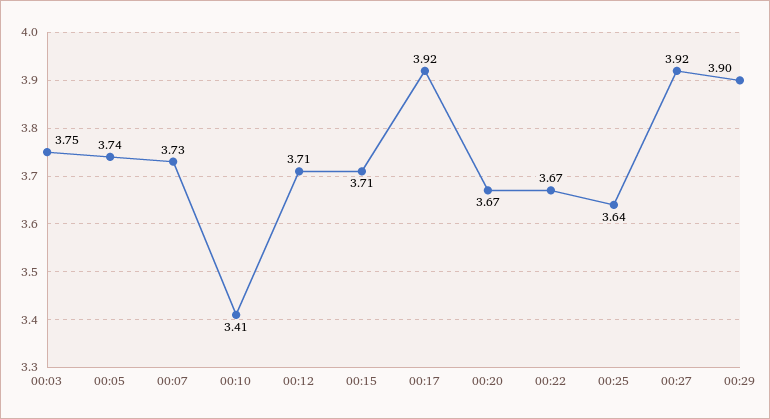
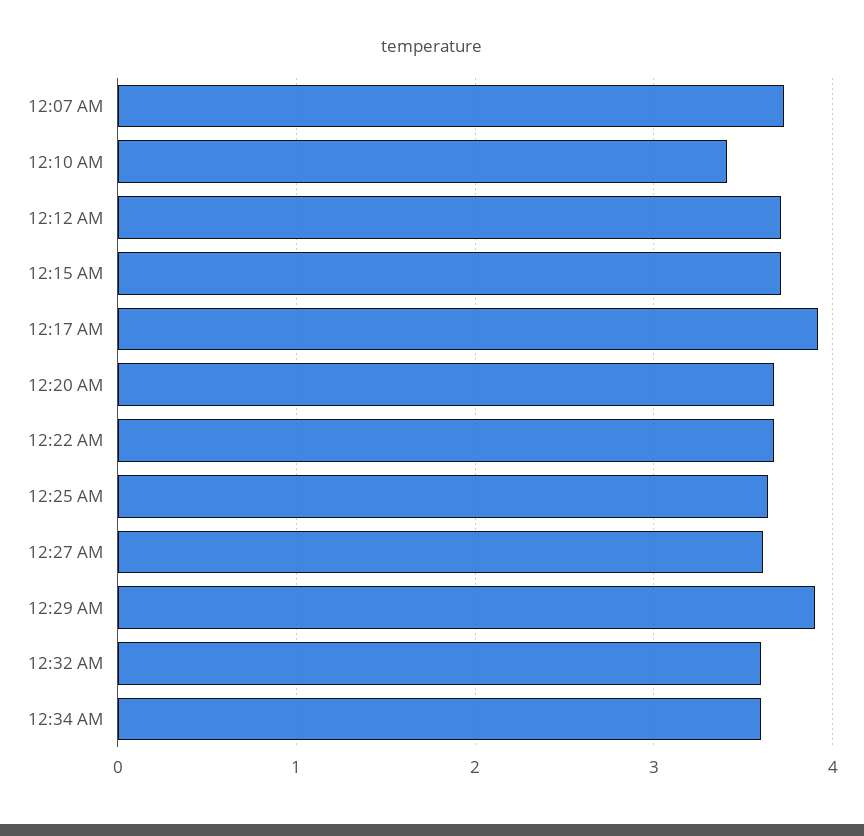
00:03: 3.75 -> none
00:05: 3.74 -> none
00:27: 3.92 -> 3.6
12:32 AM: none -> 3.6
12:34 AM: none -> 3.6

